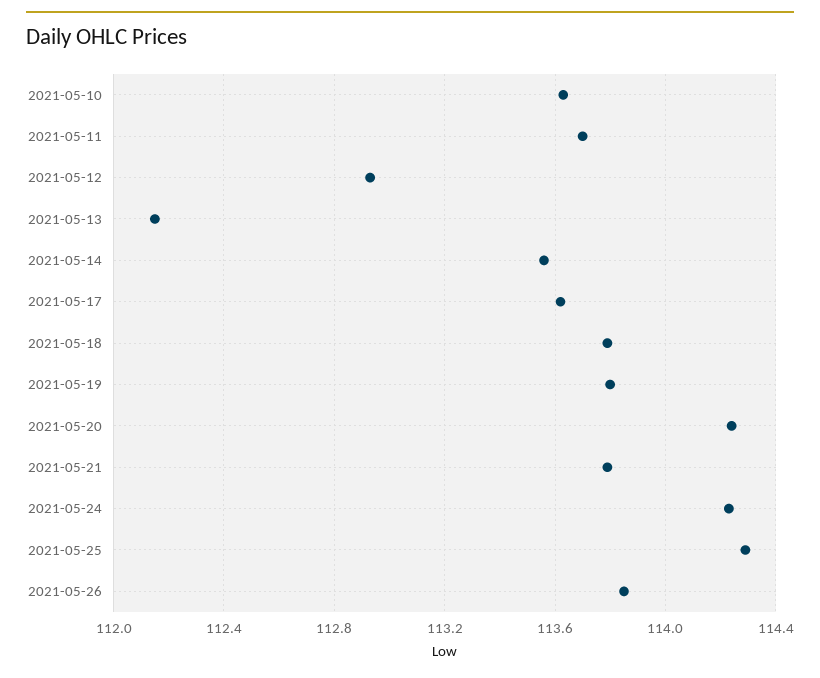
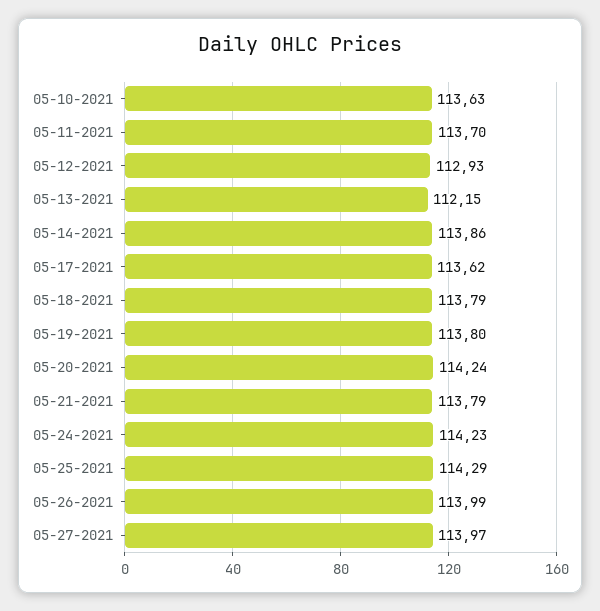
2021-05-14: 113.55 -> 113.86
2021-05-26: 113.85 -> 113.99
05-27-2021: none -> 113.97

